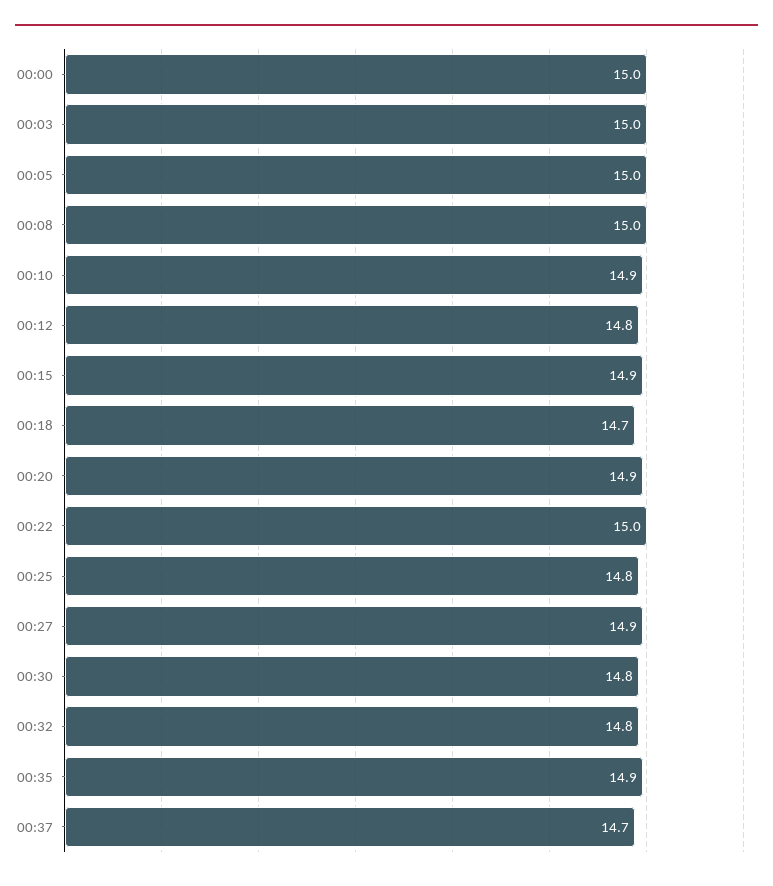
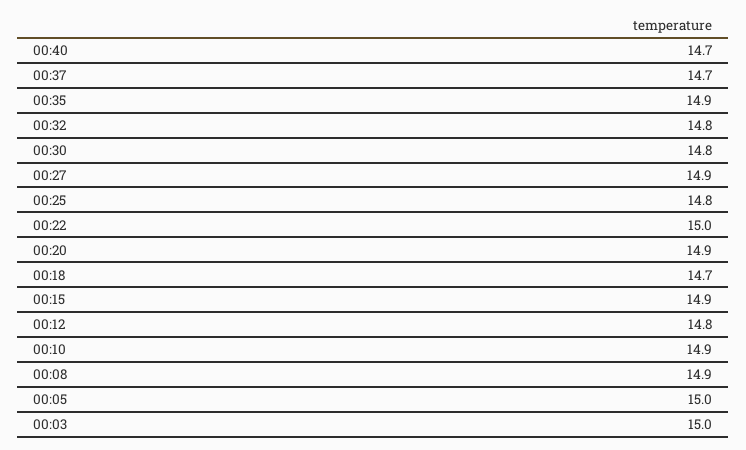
00:00: 15 -> none
00:08: 15 -> 14.9
00:40: none -> 14.7

